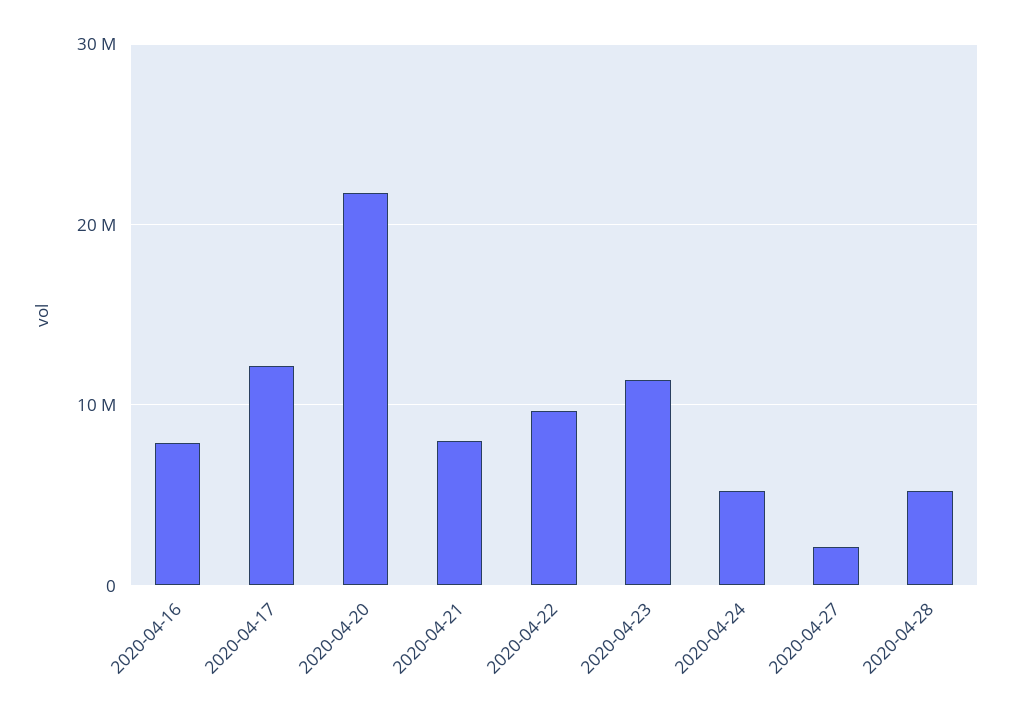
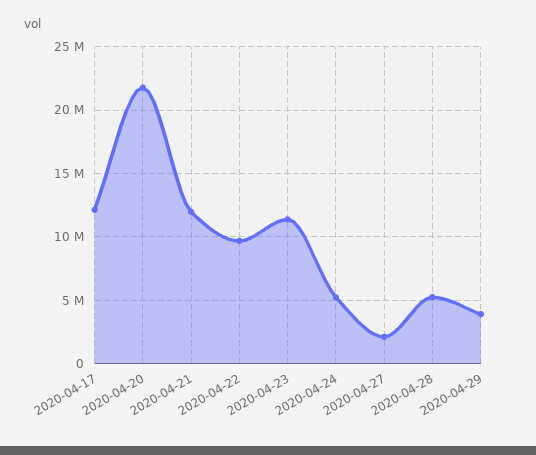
2020-04-16: 8000000 -> none
2020-04-21: 8000000 -> 12000000
2020-04-29: none -> 4000000

